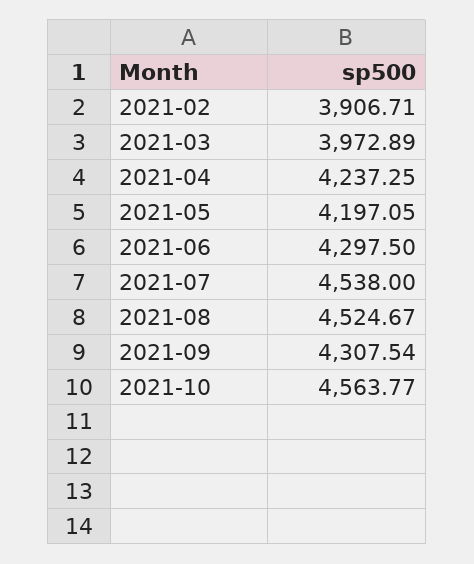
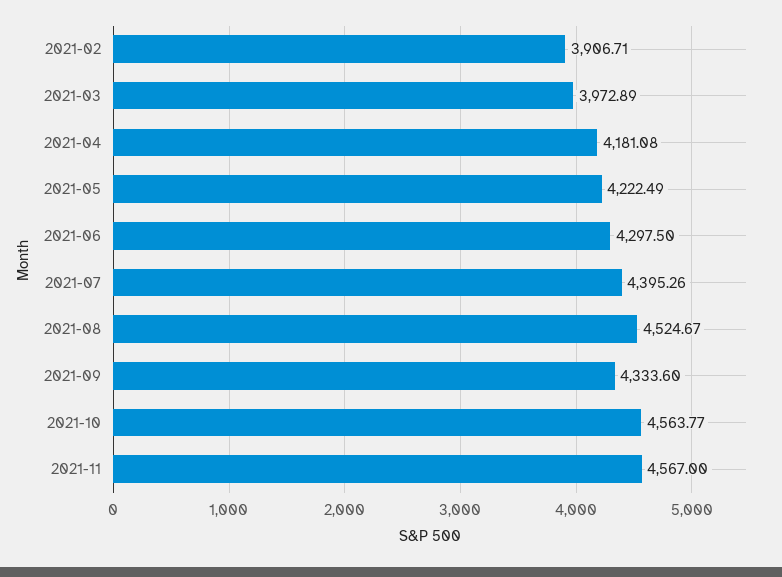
2021-04: 4237.25 -> 4181.08
2021-05: 4197.05 -> 4222.49
2021-07: 4538 -> 4395.26
2021-09: 4307.54 -> 4333.6
2021-11: none -> 4567

